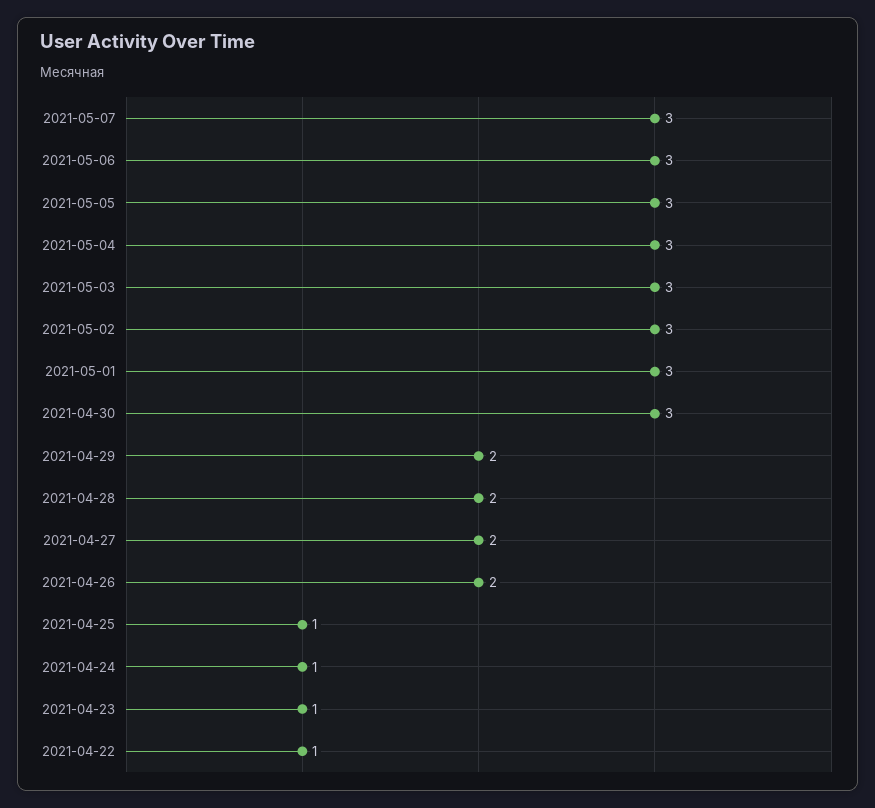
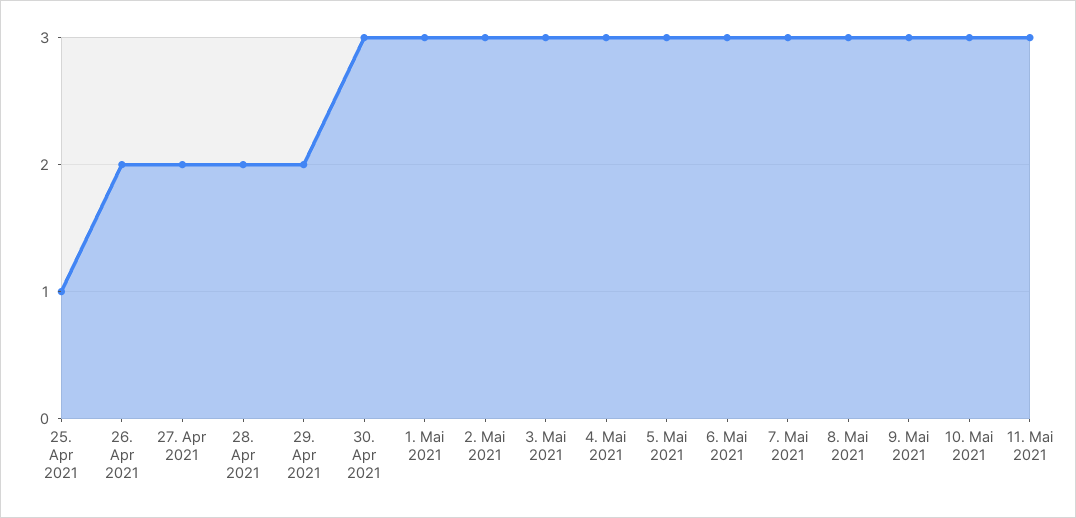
2021-04-24: 1 -> none
2021-04-23: 1 -> none
2021-04-22: 1 -> none
8. Mai 2021: none -> 3
9. Mai 2021: none -> 3
10. Mai 2021: none -> 3
11. Mai 2021: none -> 3

